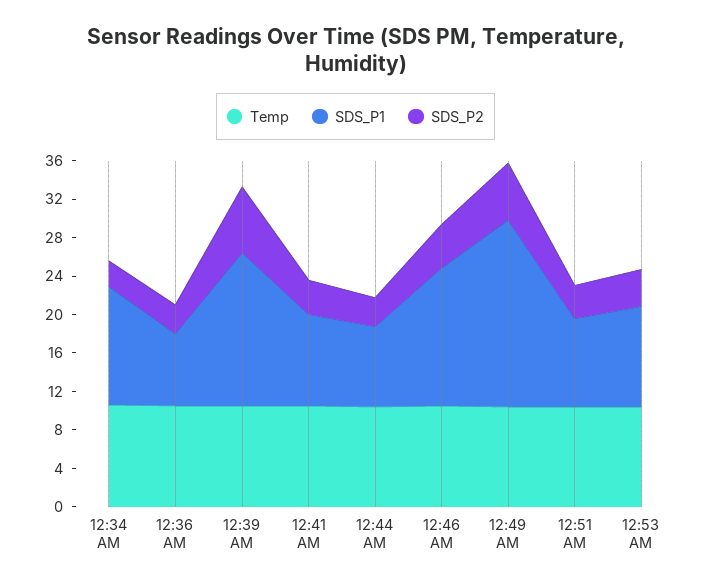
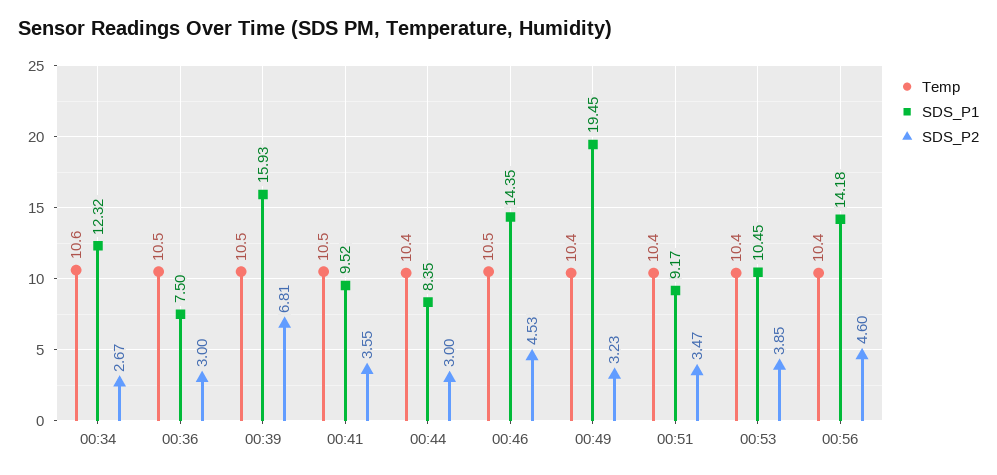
SDS_P2, 12:49 AM: 6 -> 3.23
Temp, 00:56: none -> 10.4
SDS_P1, 00:56: none -> 14.18
SDS_P2, 00:56: none -> 4.6

